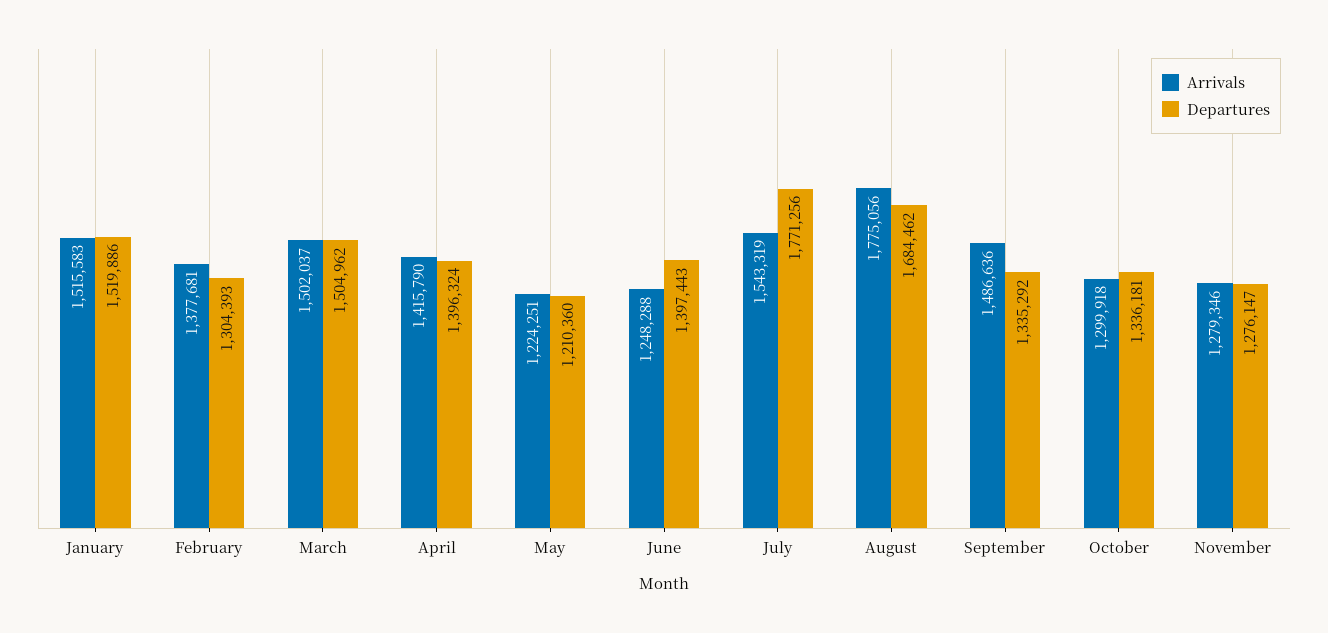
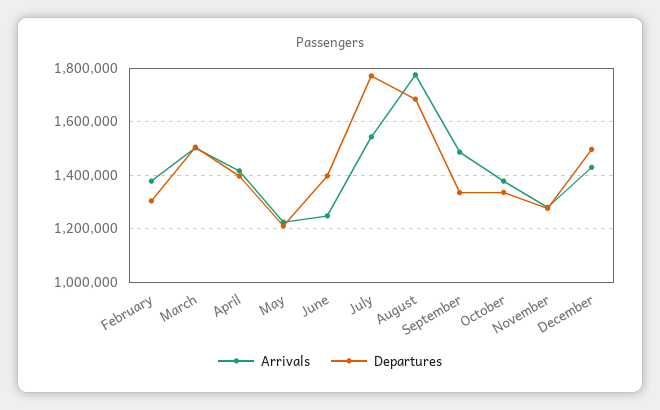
Arrivals, January: 1515583 -> none
Departures, January: 1519886 -> none
Arrivals, October: 1299918 -> 1375000
Arrivals, December: none -> 1425000
Departures, December: none -> 1500000

